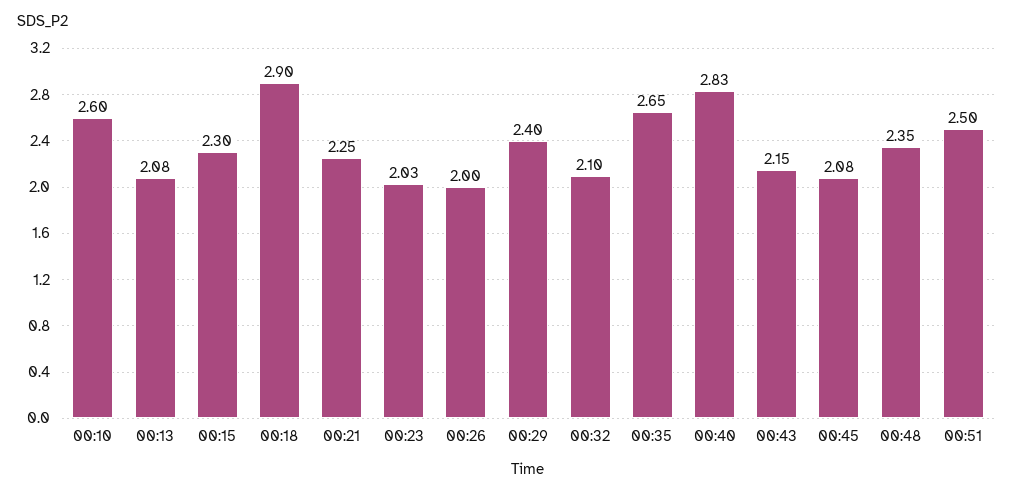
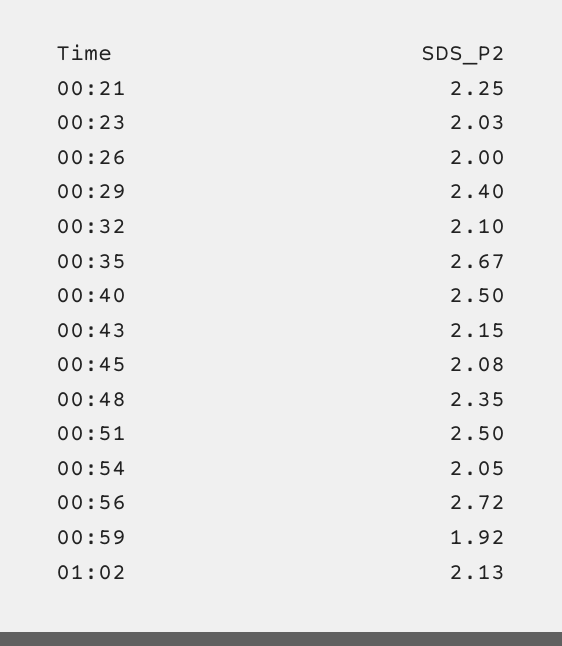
00:10: 2.6 -> none
00:13: 2.08 -> none
00:15: 2.3 -> none
00:18: 2.9 -> none
00:35: 2.65 -> 2.67
00:40: 2.83 -> 2.5
00:54: none -> 2.05
00:56: none -> 2.72
00:59: none -> 1.92
01:02: none -> 2.13

